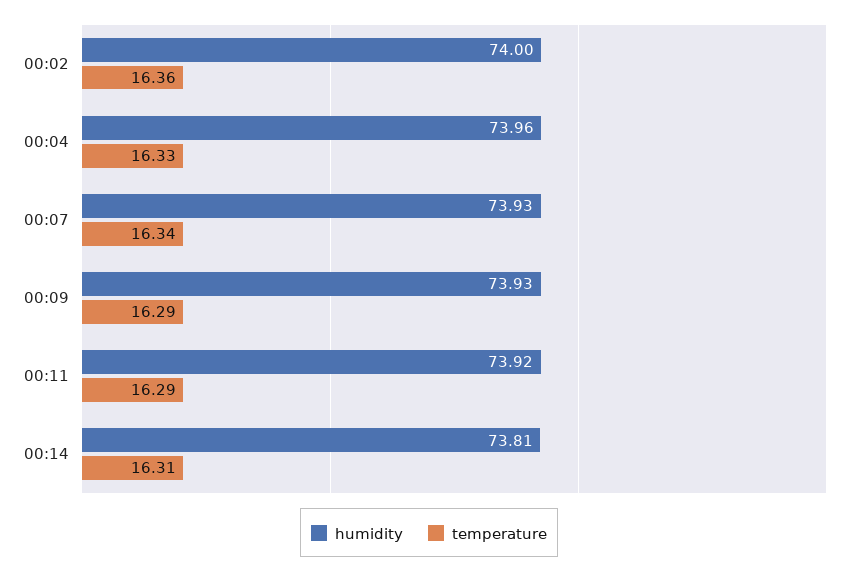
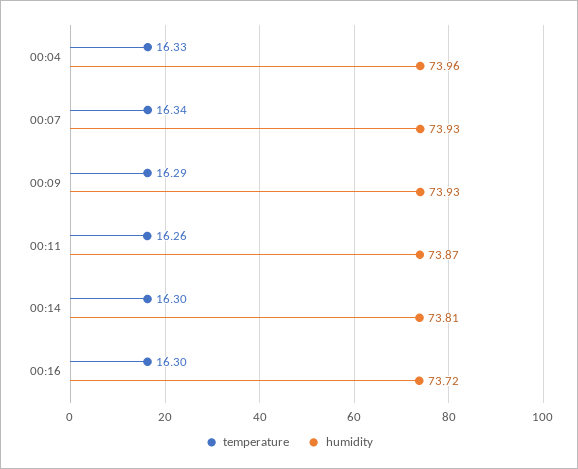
humidity, 00:02: 74 -> none
temperature, 00:02: 16.36 -> none
humidity, 00:11: 73.92 -> 73.87
temperature, 00:11: 16.29 -> 16.26
temperature, 00:14: 16.31 -> 16.3
temperature, 00:16: none -> 16.3
humidity, 00:16: none -> 73.72

